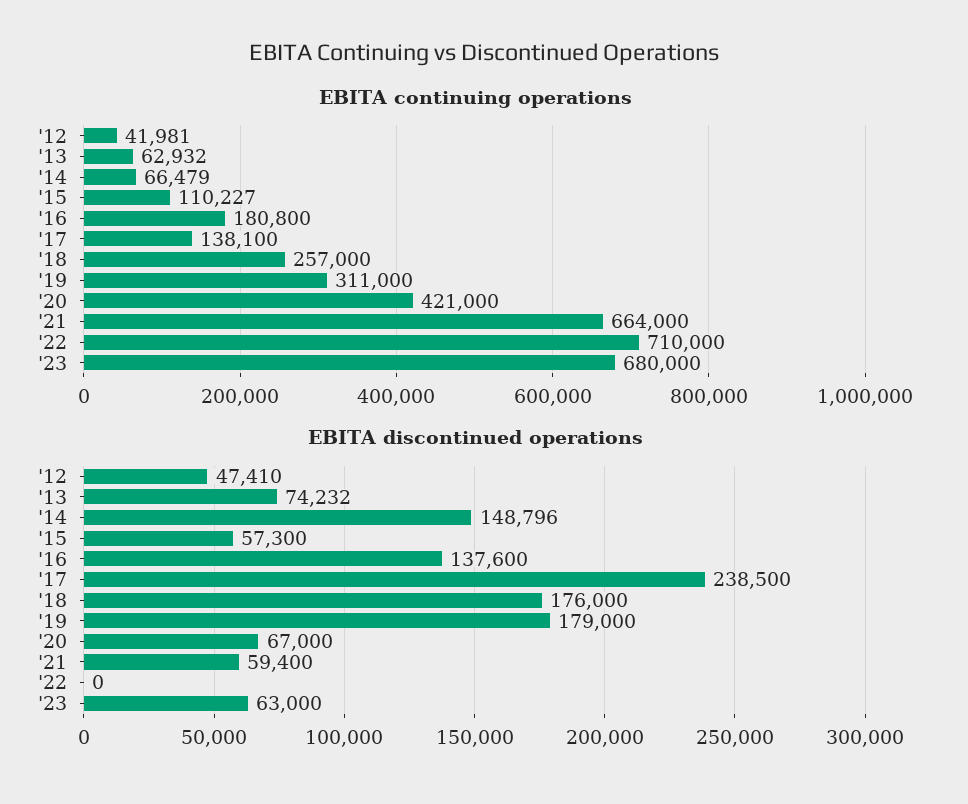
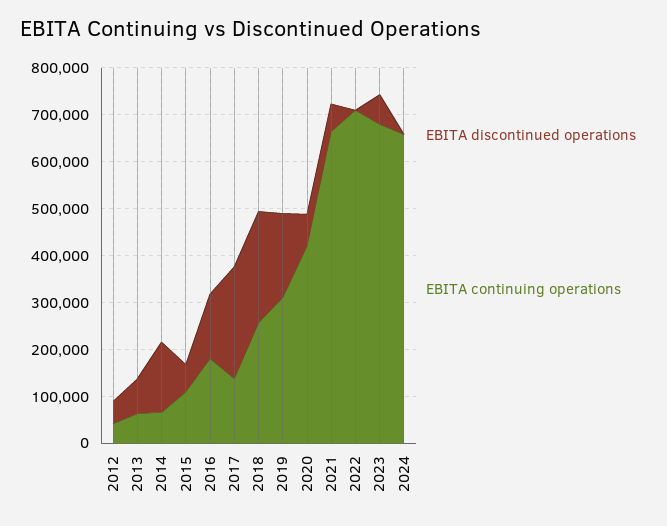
EBITA discontinued operations, '18: 176000 -> 240000
EBITA discontinued operations, 2024: none -> 0
EBITA continuing operations, 2024: none -> 660000

